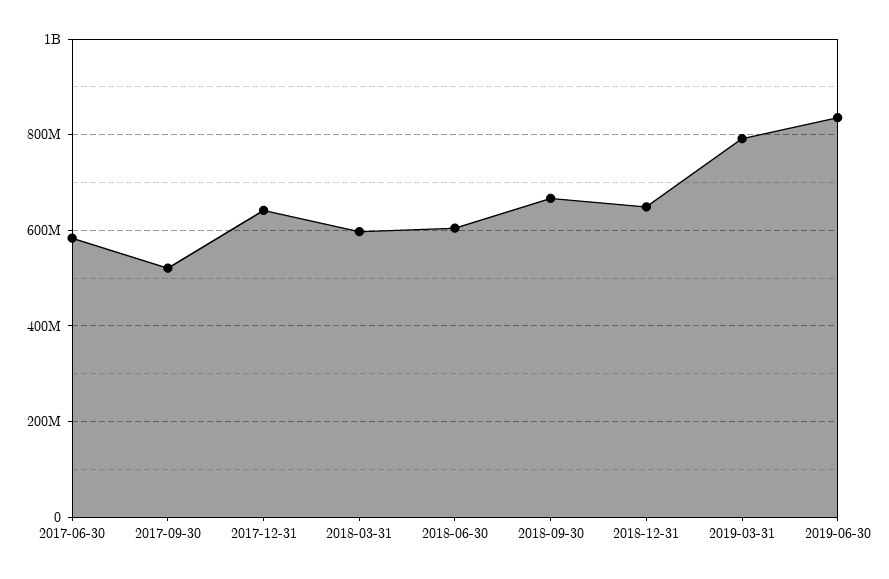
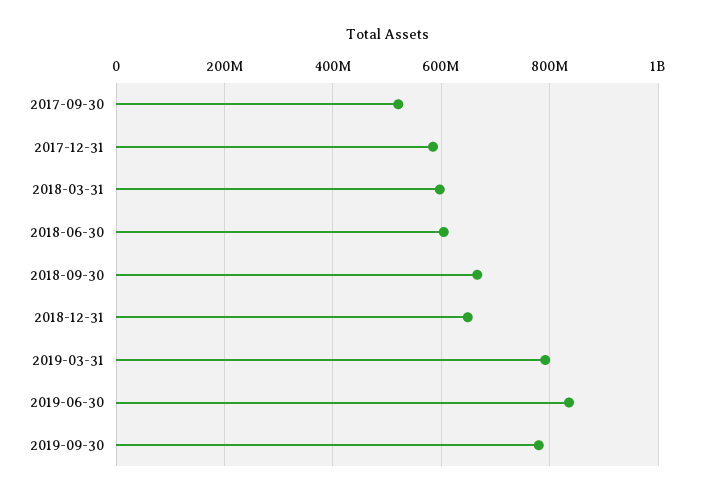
2017-06-30: 580000000 -> none
2017-12-31: 640000000 -> 580000000
2019-09-30: none -> 780000000

